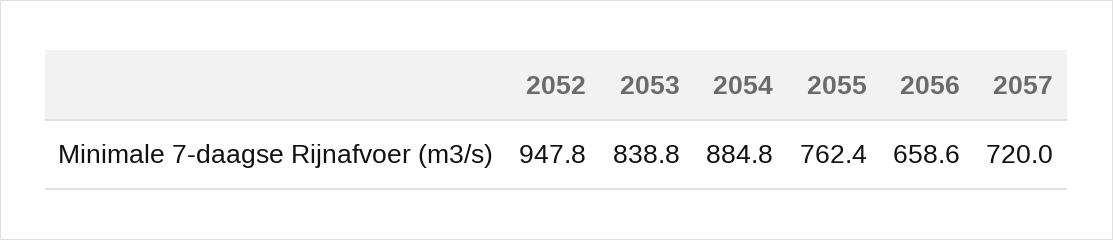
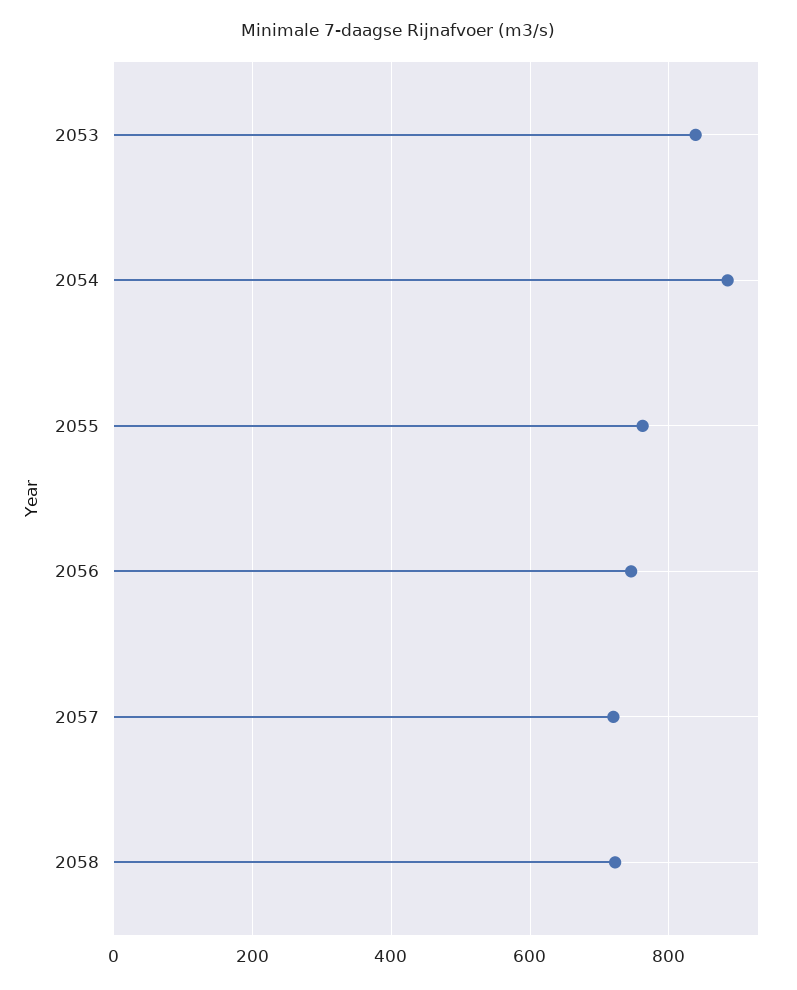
2052: 947.8 -> none
2056: 658.6 -> 740
2058: none -> 720

